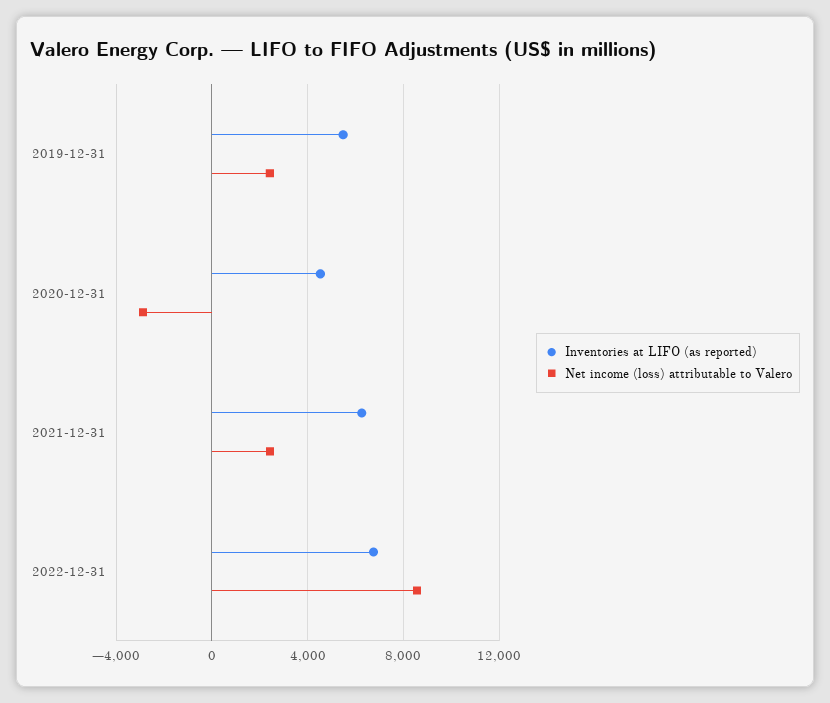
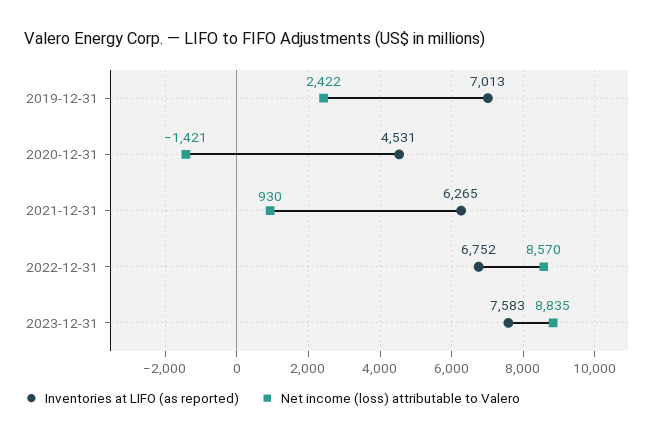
Inventories at LIFO (as reported), 2019-12-31: 5500 -> 7013
Net income (loss) attributable to Valero, 2020-12-31: -3000 -> -1421
Net income (loss) attributable to Valero, 2021-12-31: 2500 -> 930
Inventories at LIFO (as reported), 2023-12-31: none -> 7583
Net income (loss) attributable to Valero, 2023-12-31: none -> 8835

